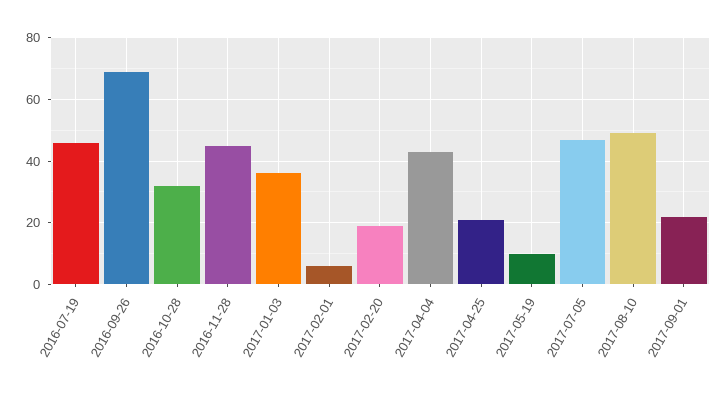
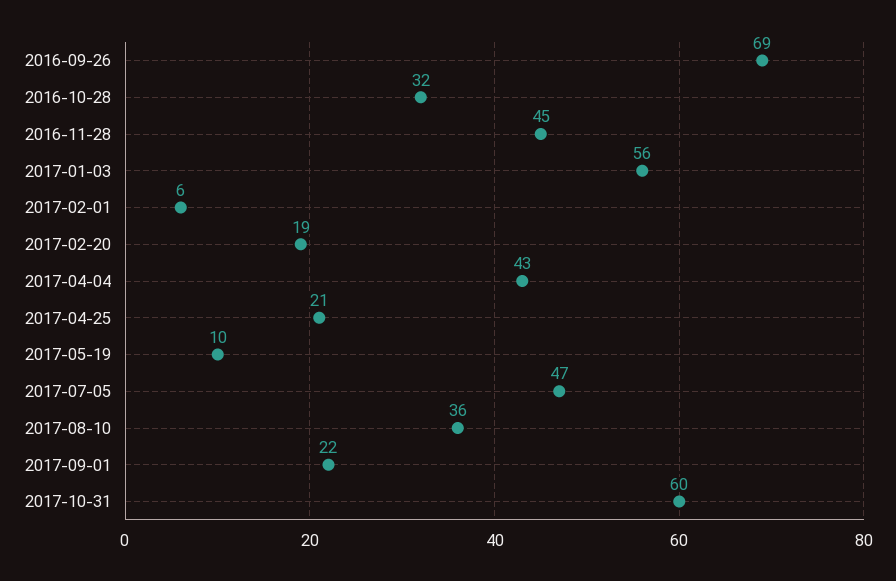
2016-07-19: 45 -> none
2017-01-03: 35 -> 56
2017-08-10: 50 -> 36
2017-10-31: none -> 60

